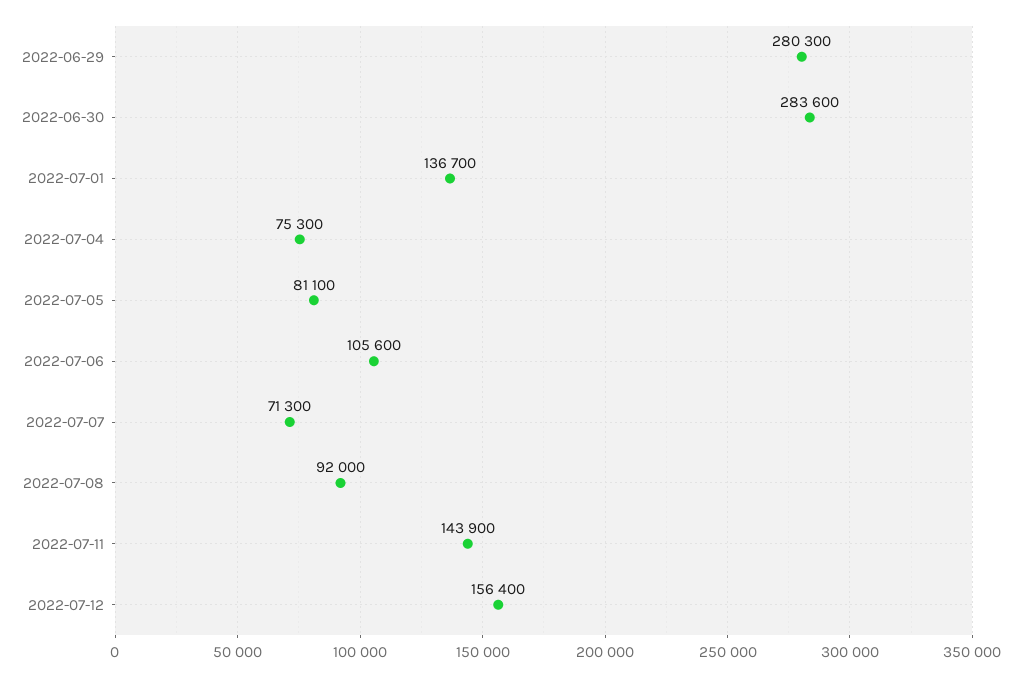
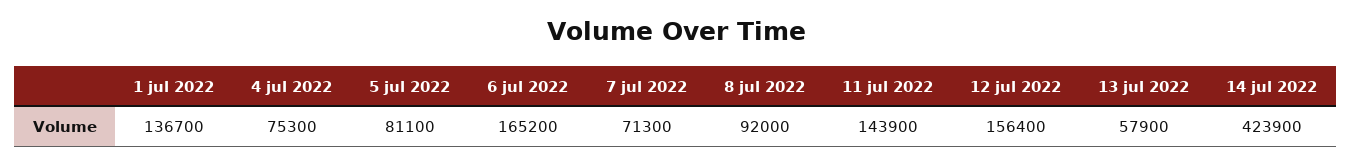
2022-06-29: 280300 -> none
2022-06-30: 283600 -> none
2022-07-06: 105600 -> 165200
13 jul 2022: none -> 57900
14 jul 2022: none -> 423900

